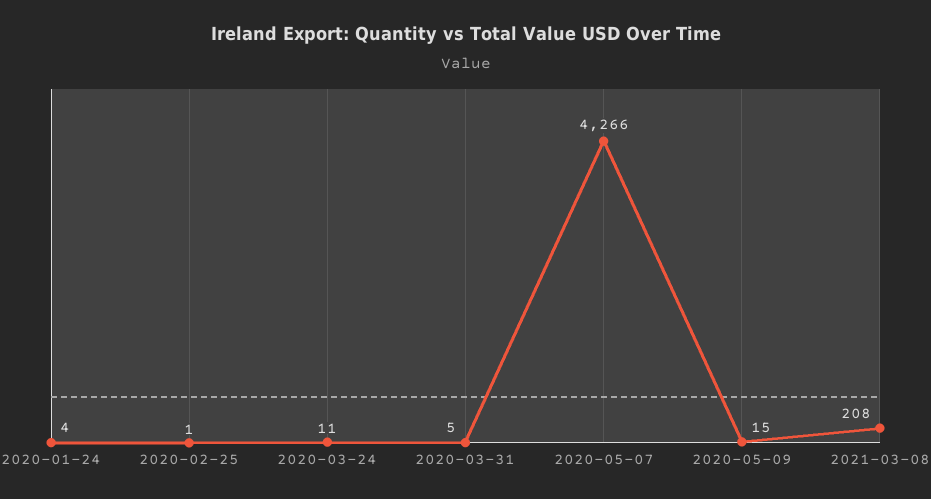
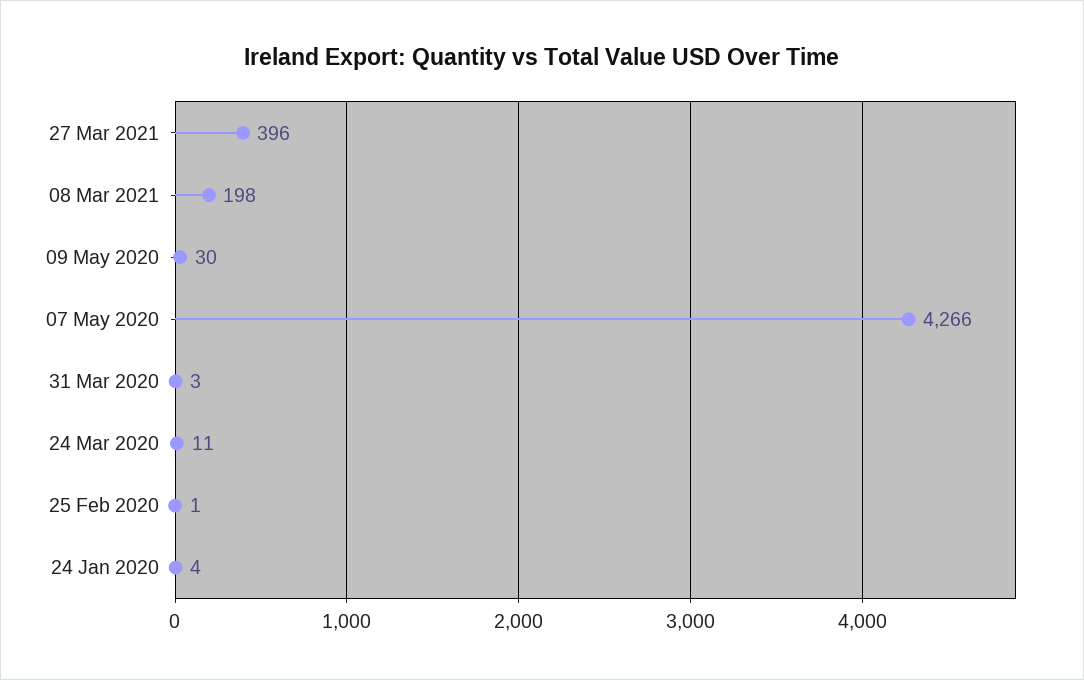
2020-03-31: 5 -> 3
2020-05-09: 15 -> 30
2021-03-08: 208 -> 198
27 Mar 2021: none -> 396

